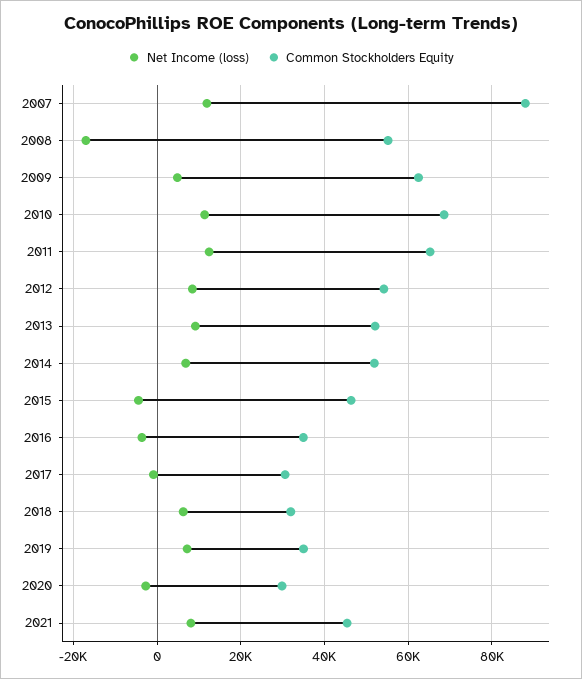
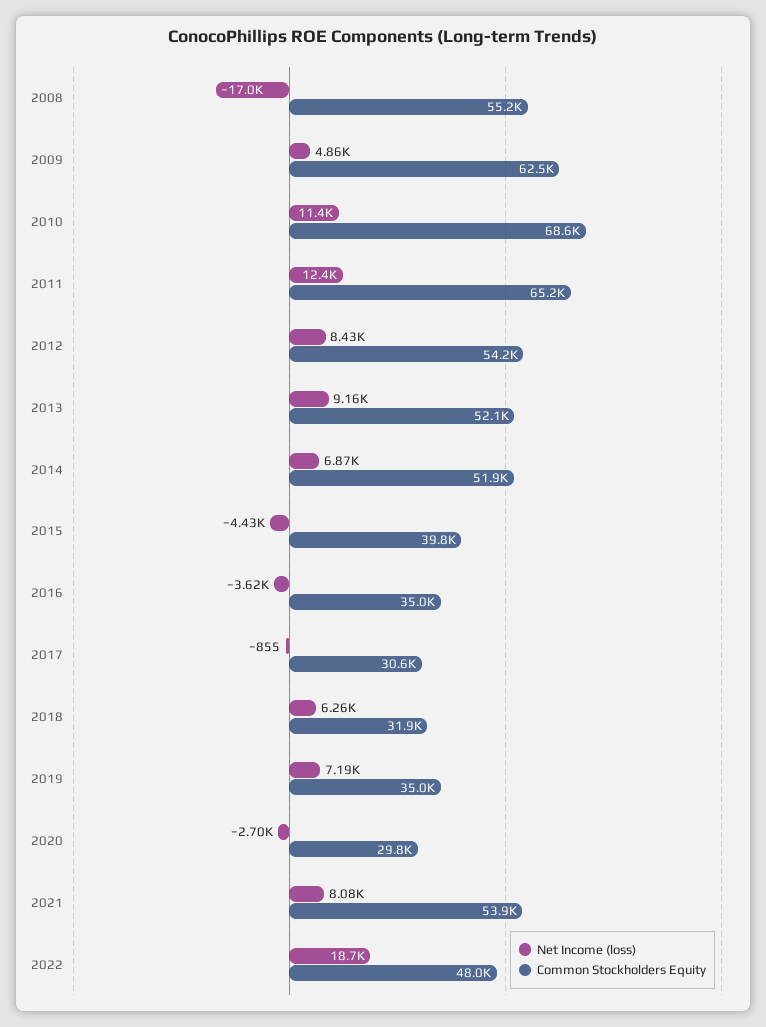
Net Income (loss), 2007: 12000 -> none
Common Stockholders Equity, 2007: 88000 -> none
Common Stockholders Equity, 2015: 46000 -> 39800
Common Stockholders Equity, 2021: 46000 -> 53900
Net Income (loss), 2022: none -> 18700
Common Stockholders Equity, 2022: none -> 48000

